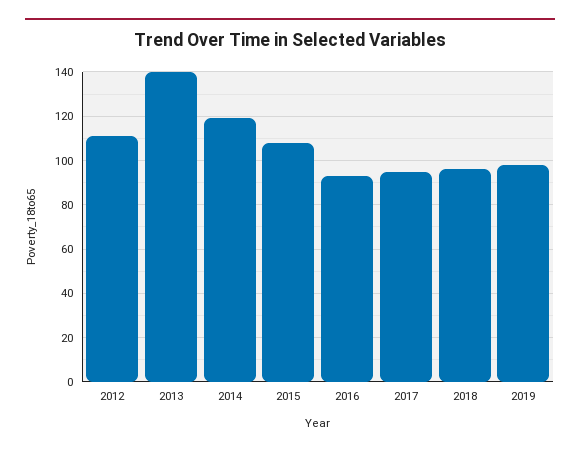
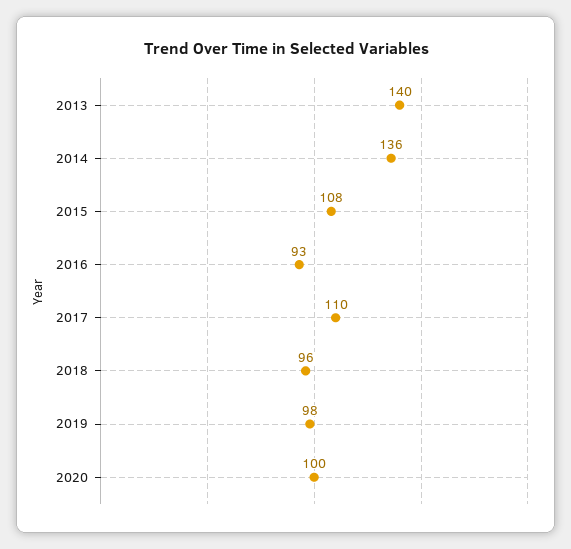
2012: 110 -> none
2014: 120 -> 136
2017: 95 -> 110
2020: none -> 100

